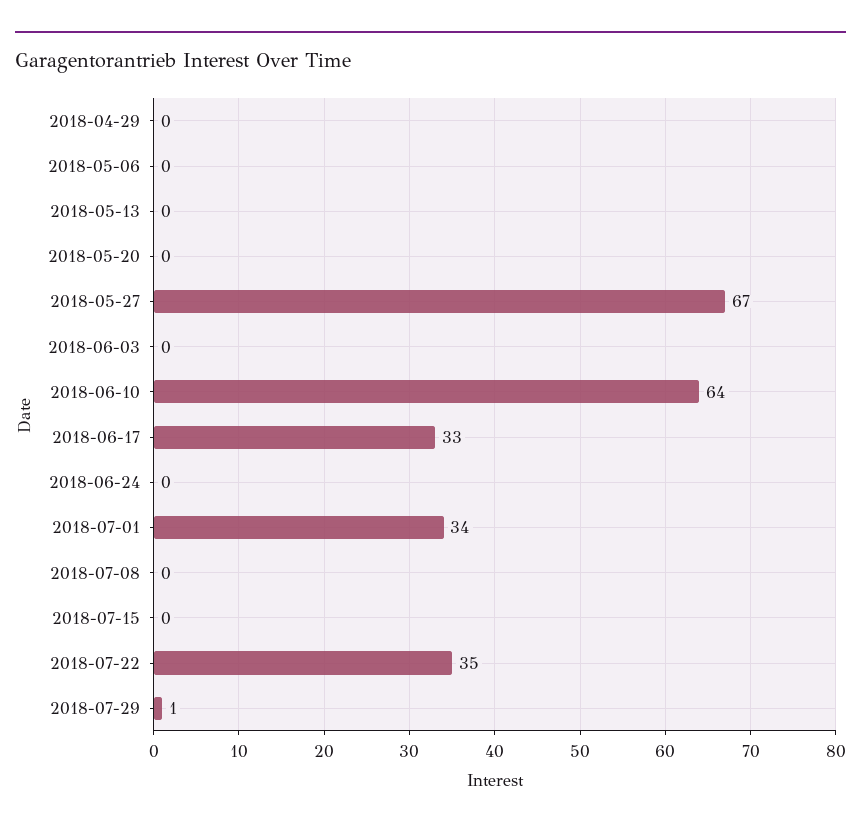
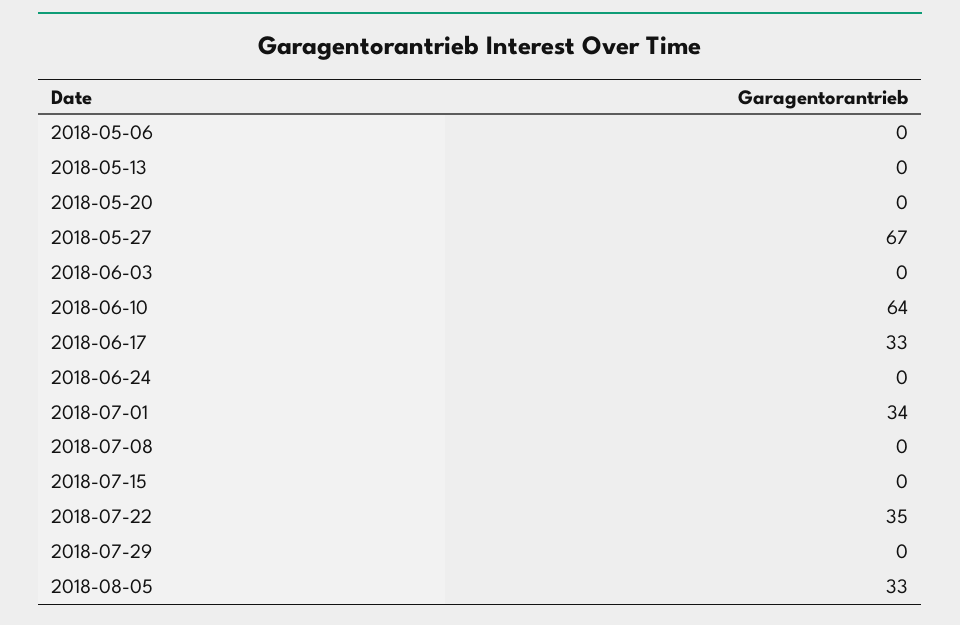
2018-04-29: 0 -> none
2018-07-29: 1 -> 0
2018-08-05: none -> 33

